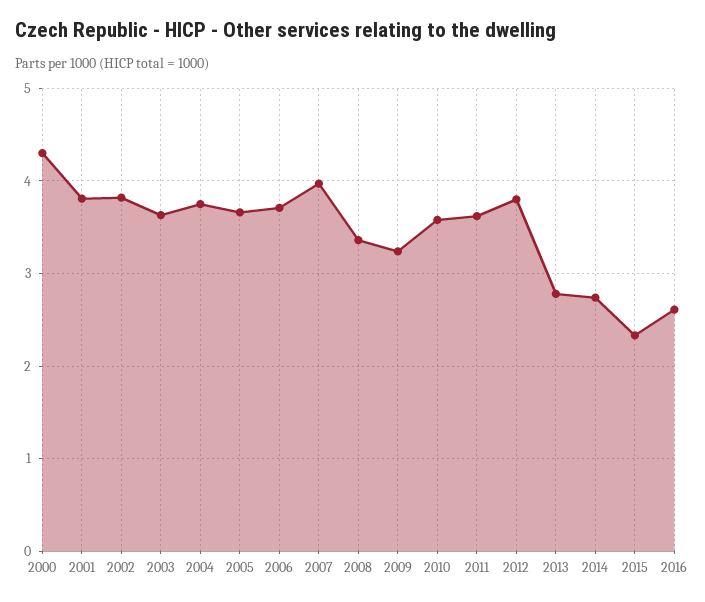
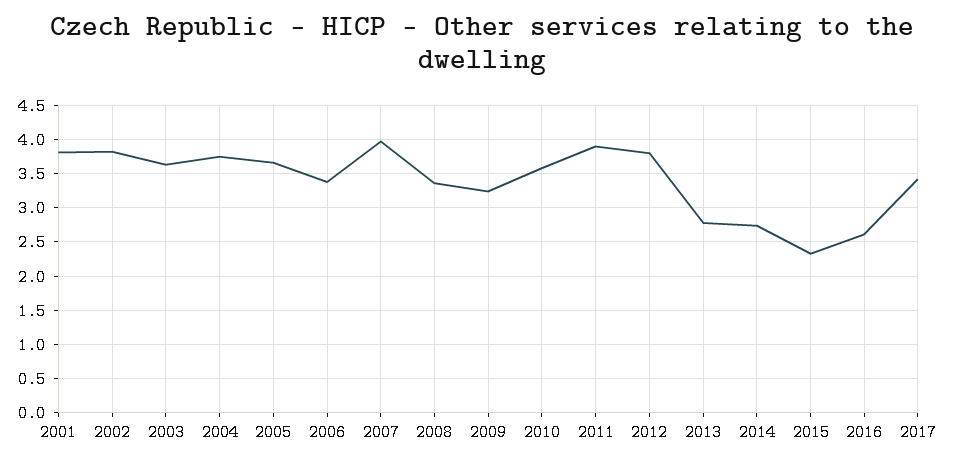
2000: 4.3 -> none
2006: 3.7 -> 3.4
2011: 3.6 -> 3.9
2017: none -> 3.4

